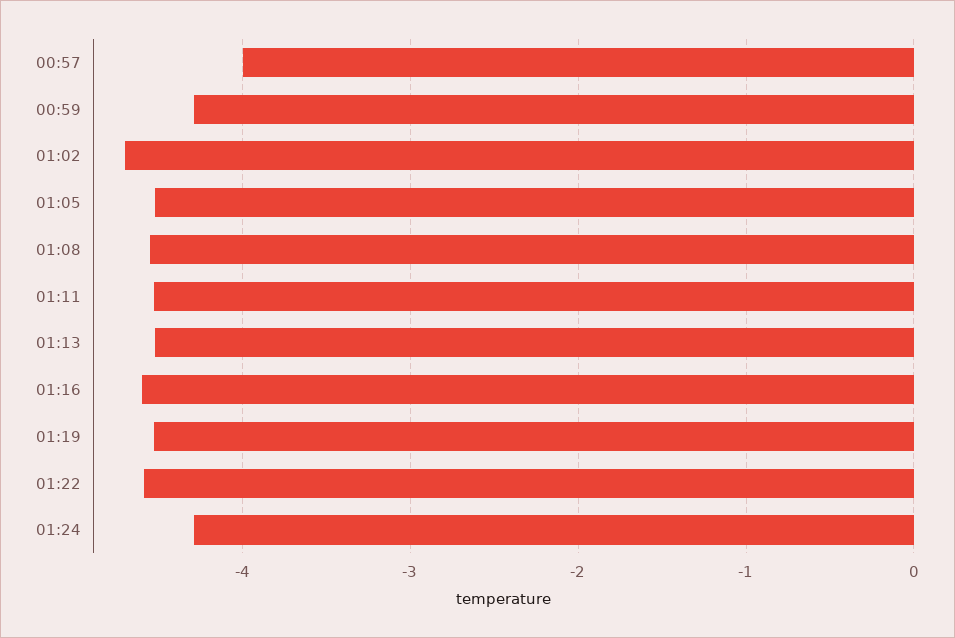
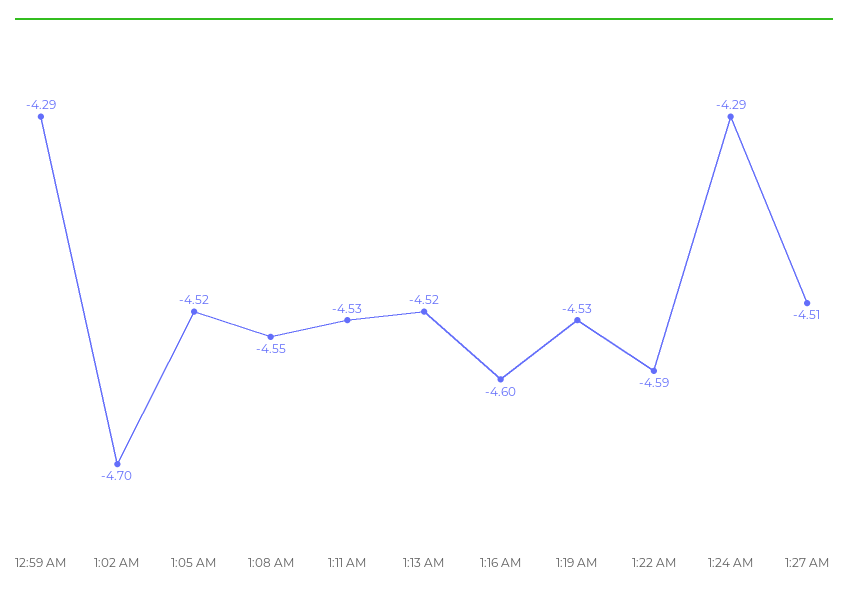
00:57: -4 -> none
1:27 AM: none -> -4.51

